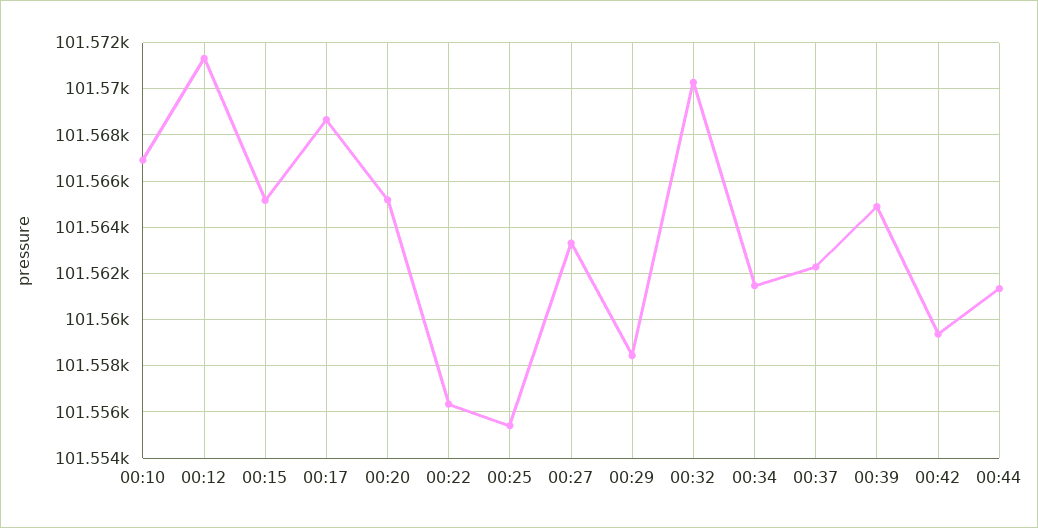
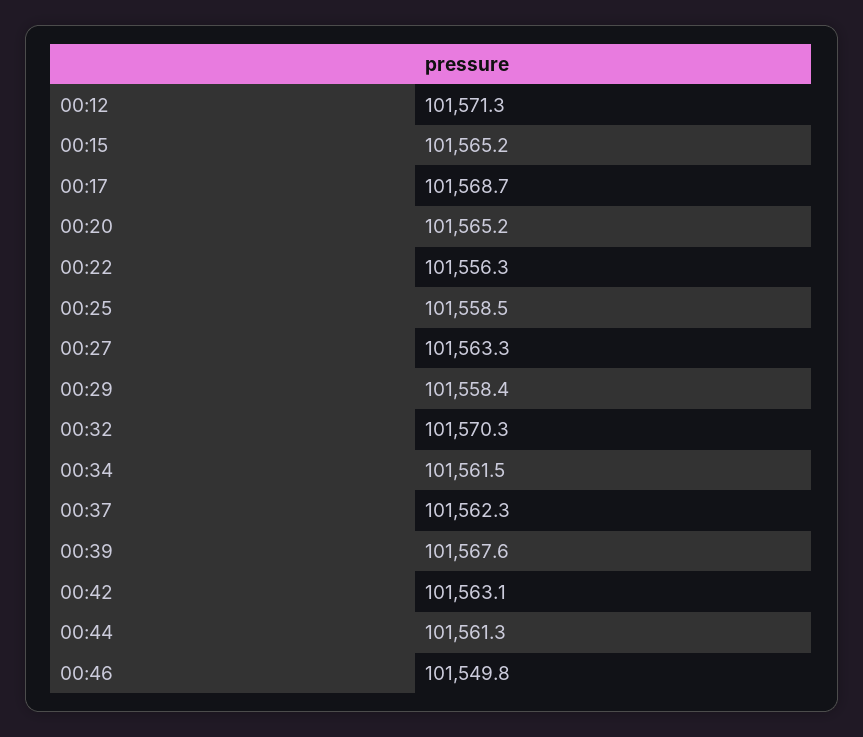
00:10: 101567 -> none
00:25: 101555.5 -> 101558.5
00:39: 101565 -> 101567.6
00:42: 101559.5 -> 101563.1
00:46: none -> 101549.8

